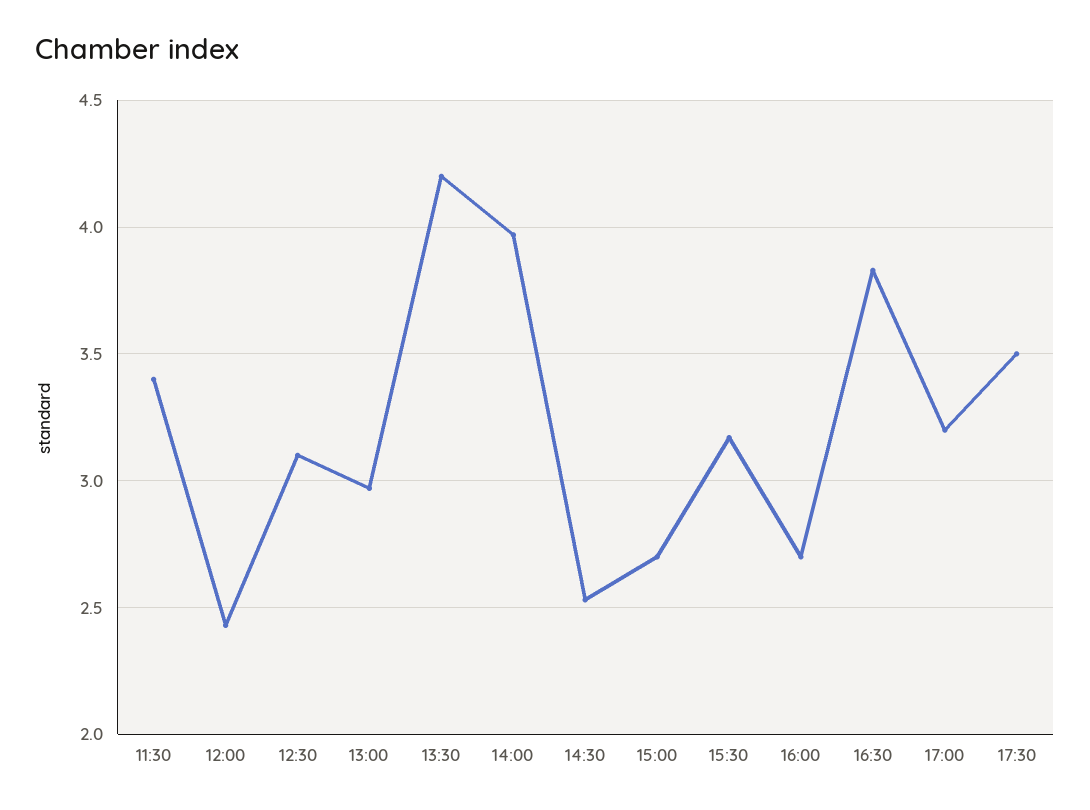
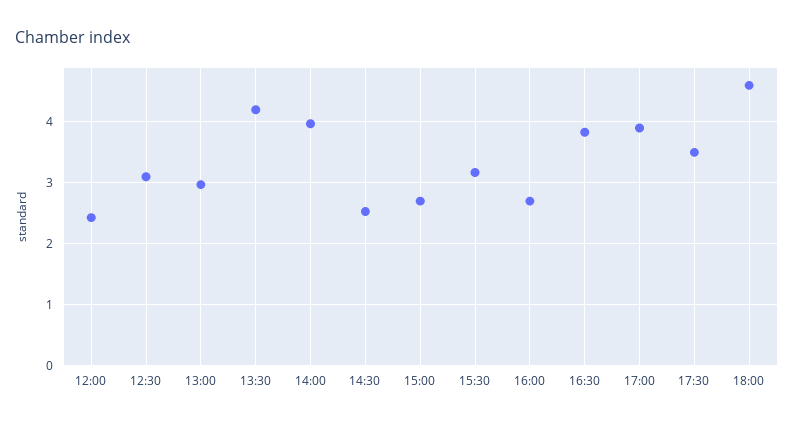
11:30: 3.4 -> none
17:00: 3.2 -> 3.9
18:00: none -> 4.6

